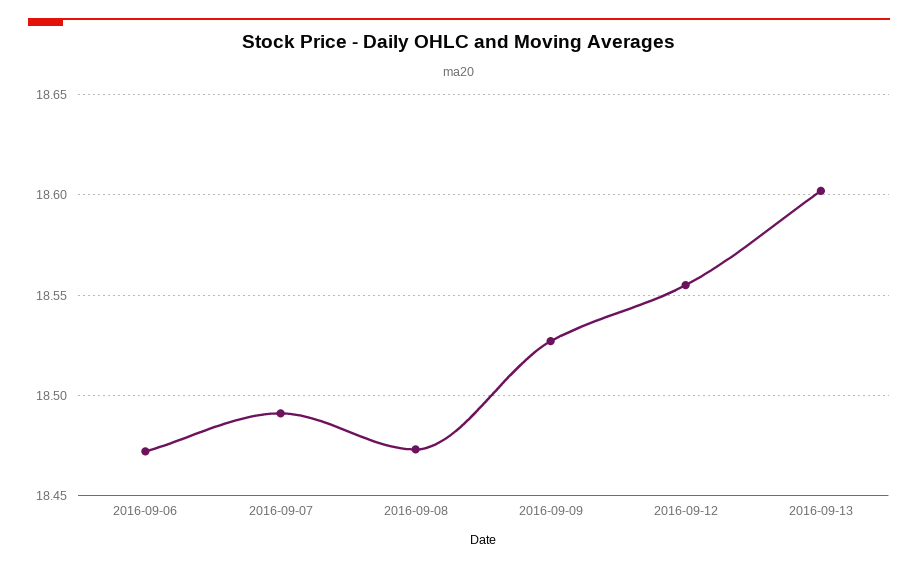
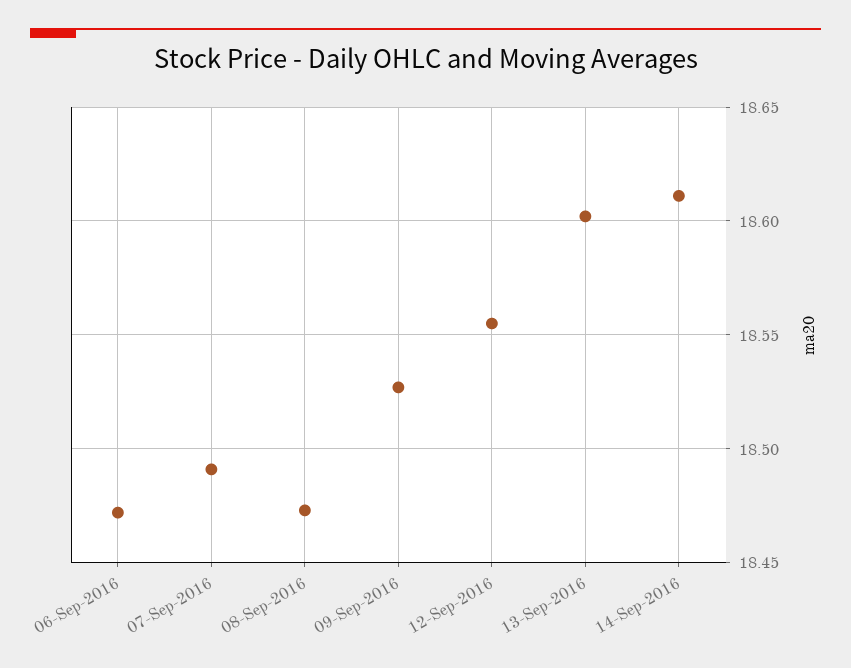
14-Sep-2016: none -> 18.61

